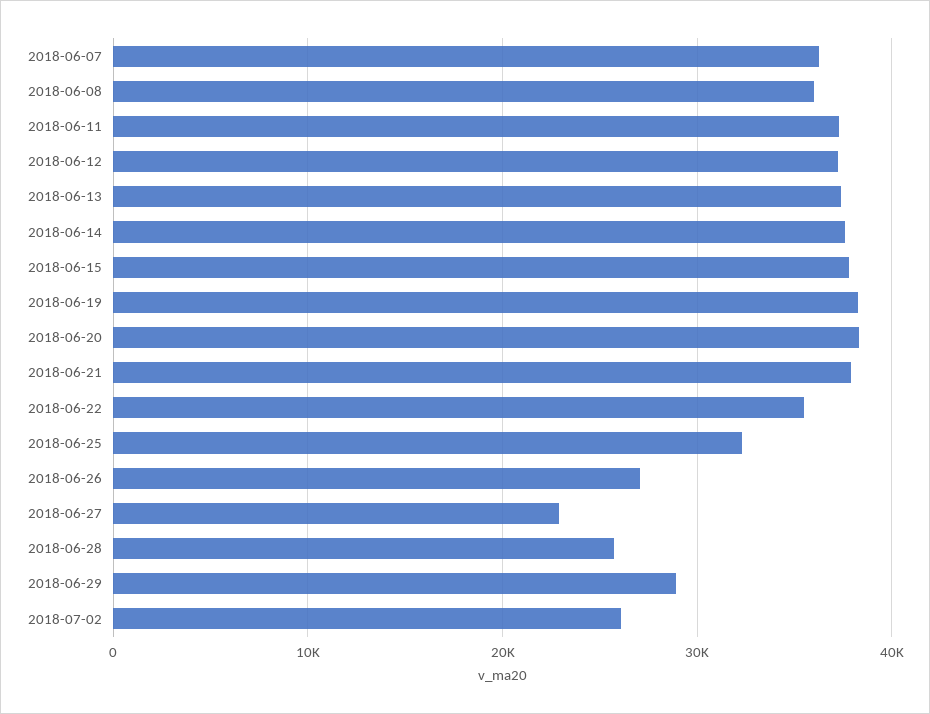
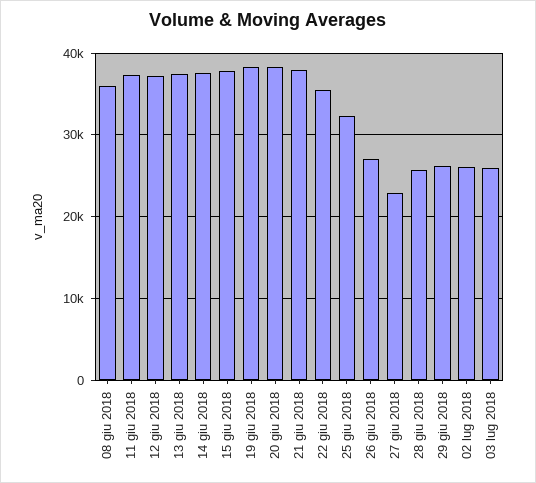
2018-06-07: 36000 -> none
2018-06-29: 29000 -> 26000
03 lug 2018: none -> 26000

